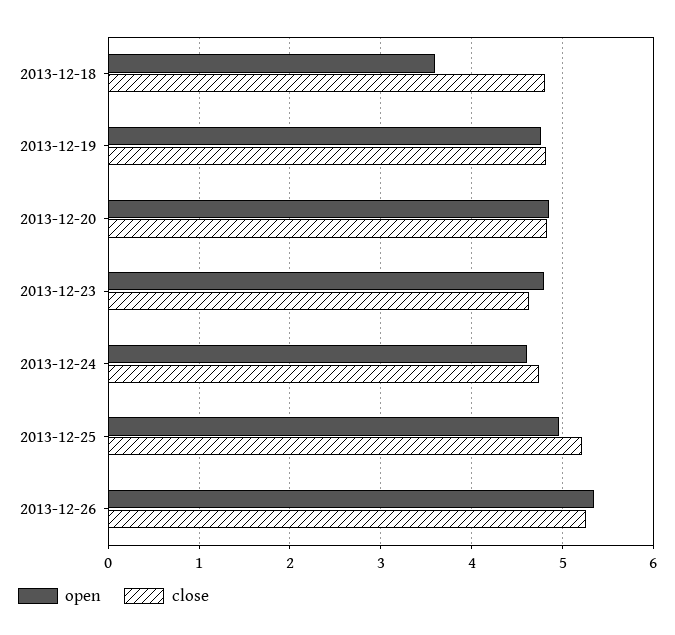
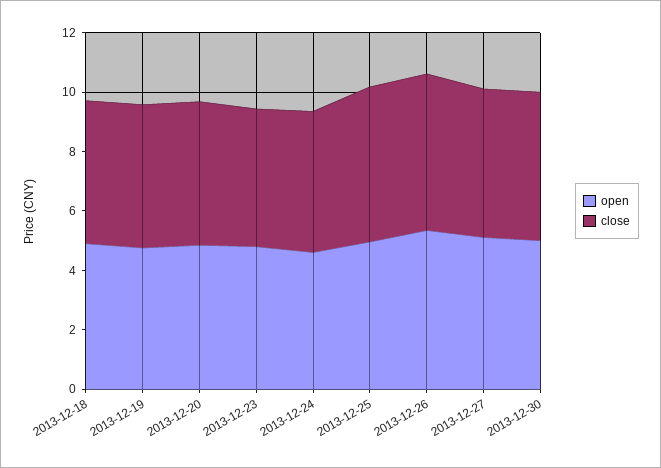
open, 2013-12-18: 3.6 -> 5
open, 2013-12-27: none -> 5
close, 2013-12-27: none -> 5
open, 2013-12-30: none -> 5
close, 2013-12-30: none -> 5

